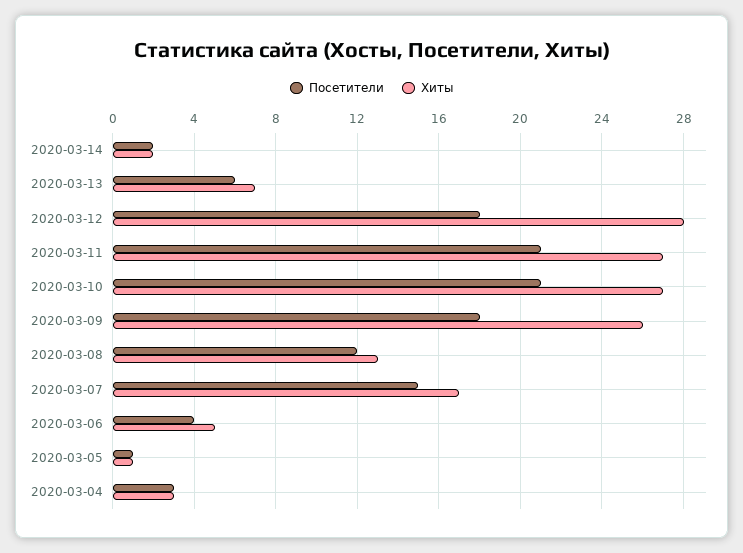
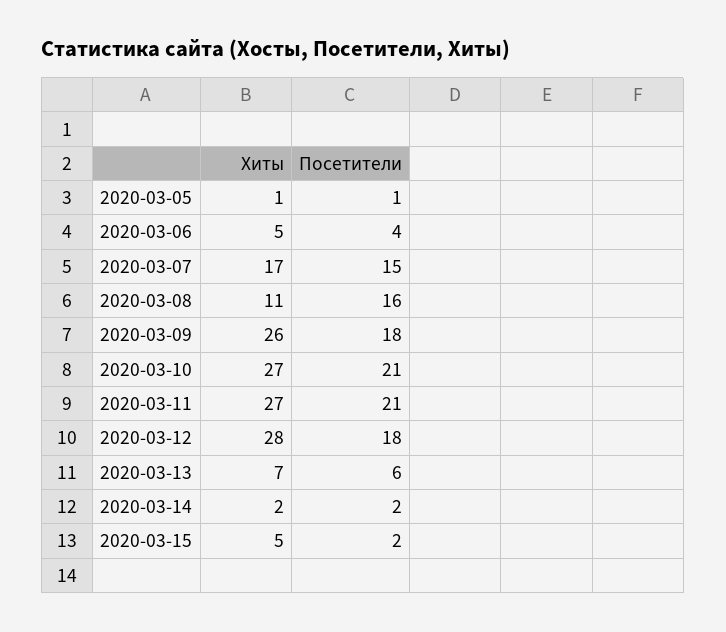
Посетители, 2020-03-08: 12 -> 16
Хиты, 2020-03-08: 13 -> 11
Посетители, 2020-03-04: 3 -> none
Хиты, 2020-03-04: 3 -> none
Хиты, 2020-03-15: none -> 5
Посетители, 2020-03-15: none -> 2

